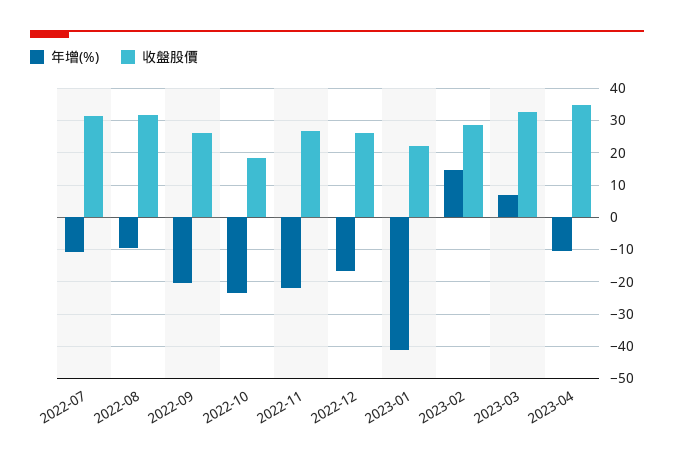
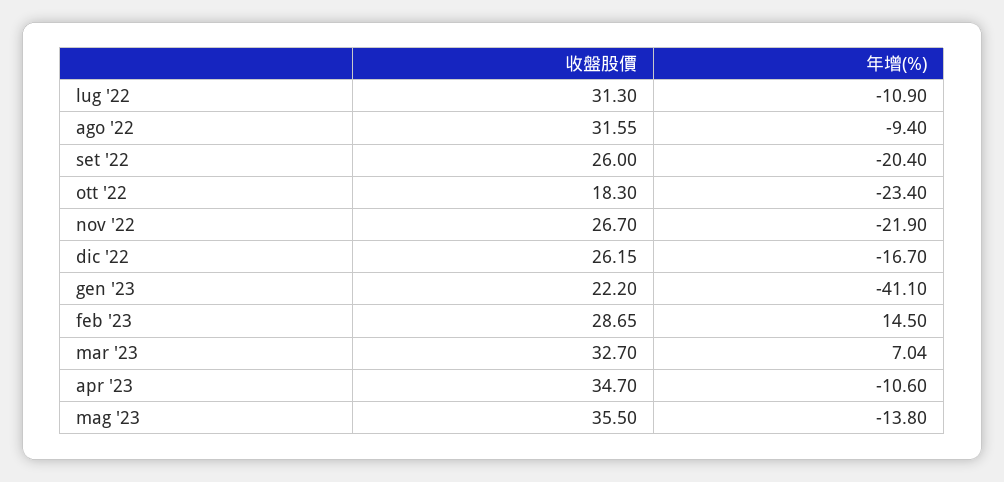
收盤股價, mag '23: none -> 35.5
年增(%), mag '23: none -> -13.8

